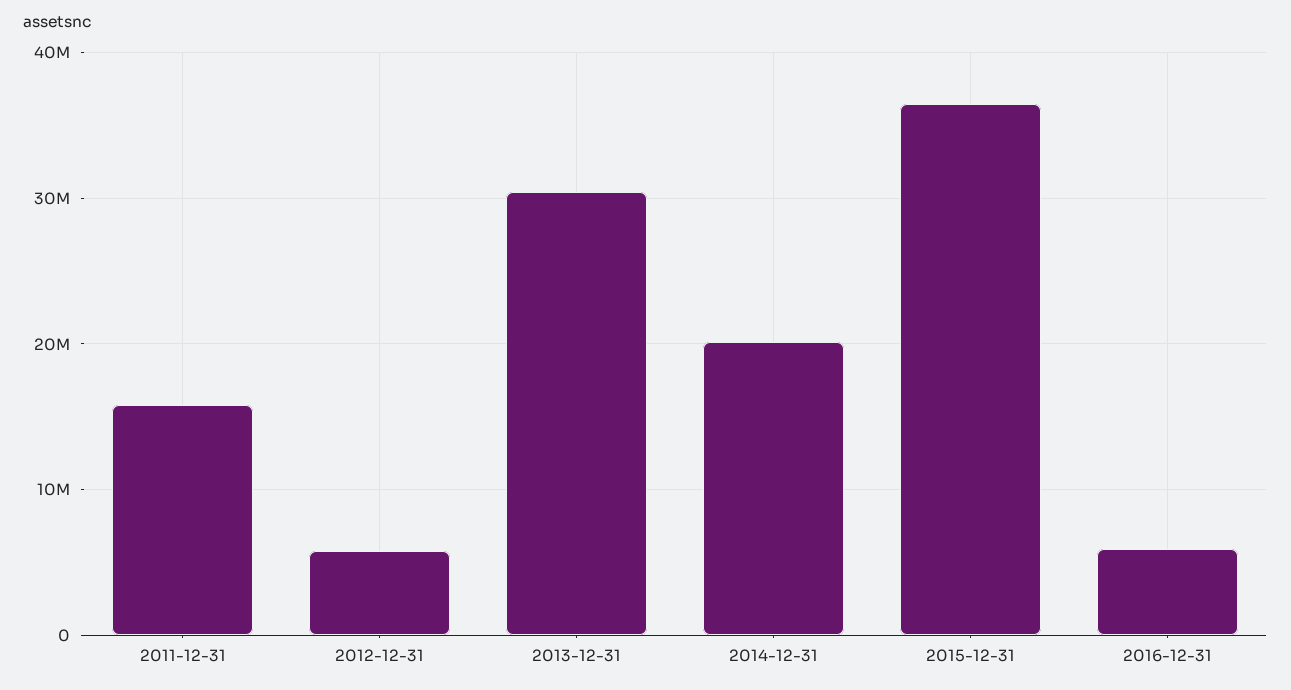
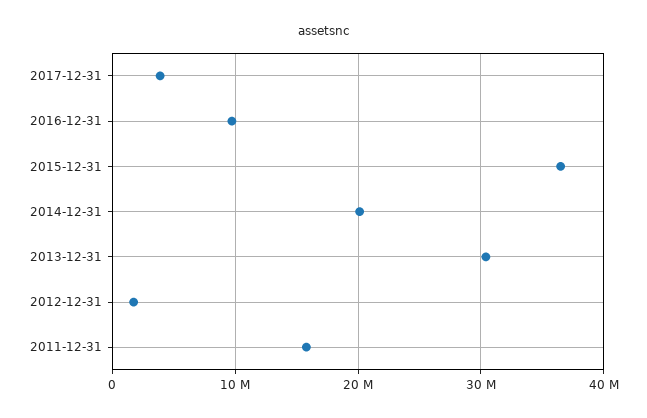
2012-12-31: 6000000 -> 2000000
2016-12-31: 6000000 -> 10000000
2017-12-31: none -> 4000000

